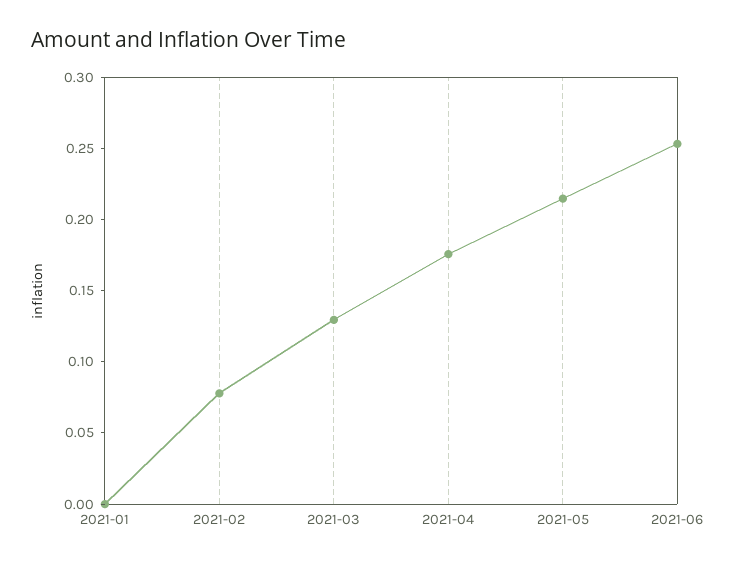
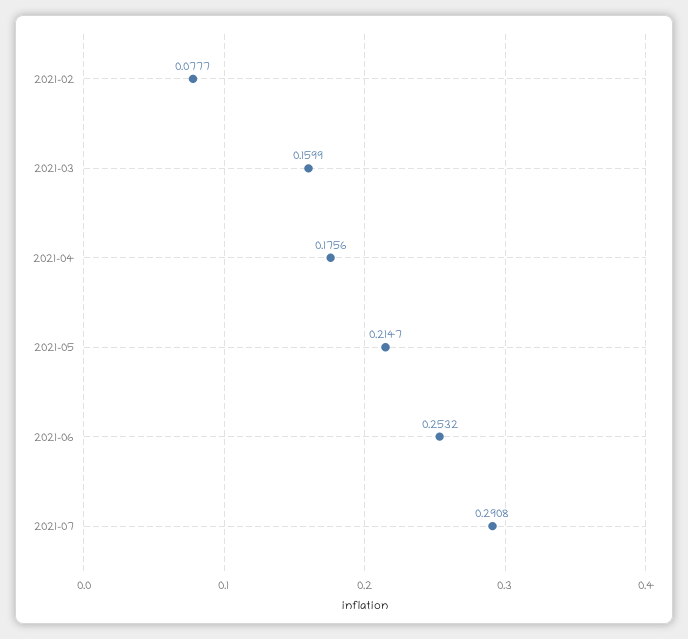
2021-01: 0 -> none
2021-03: 0.13 -> 0.1599
2021-07: none -> 0.2908

